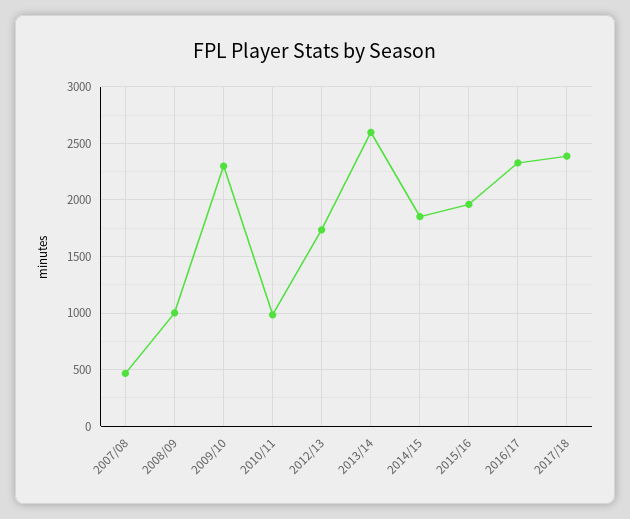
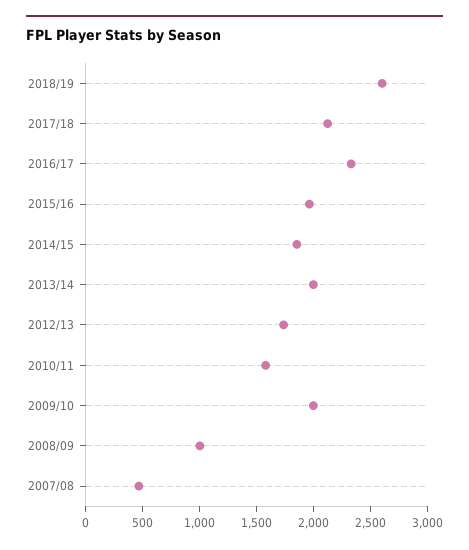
2009/10: 2300 -> 2000
2010/11: 1000 -> 1600
2013/14: 2600 -> 2000
2017/18: 2400 -> 2100
2018/19: none -> 2600

